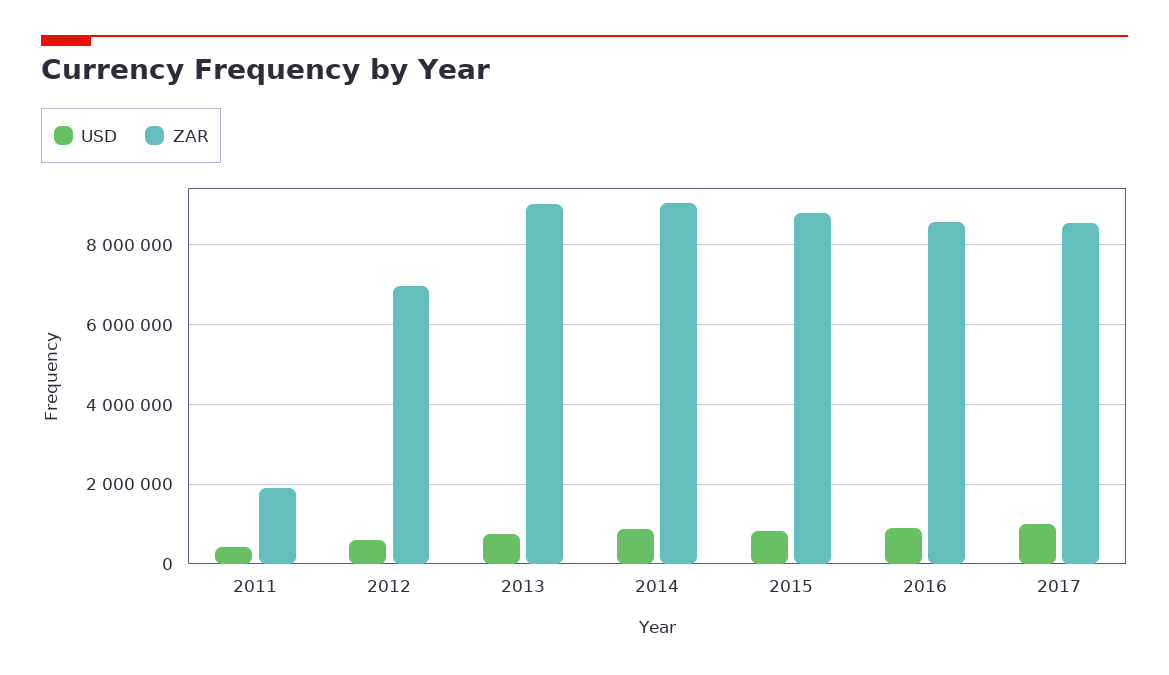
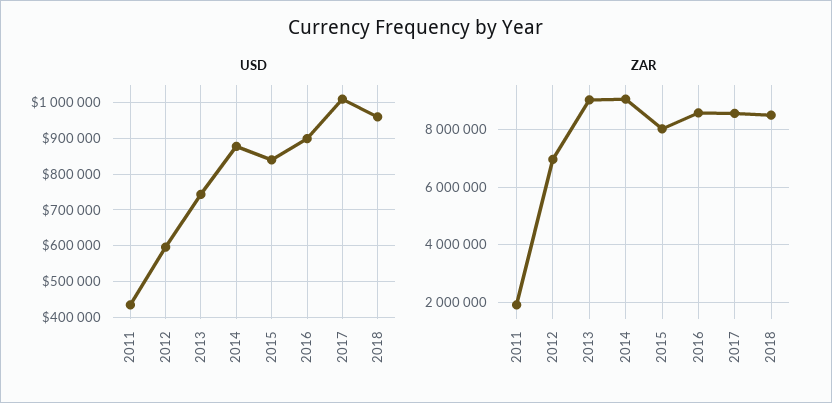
ZAR, 2015: 8800000 -> 8000000
USD, 2018: none -> 960000
ZAR, 2018: none -> 8500000

